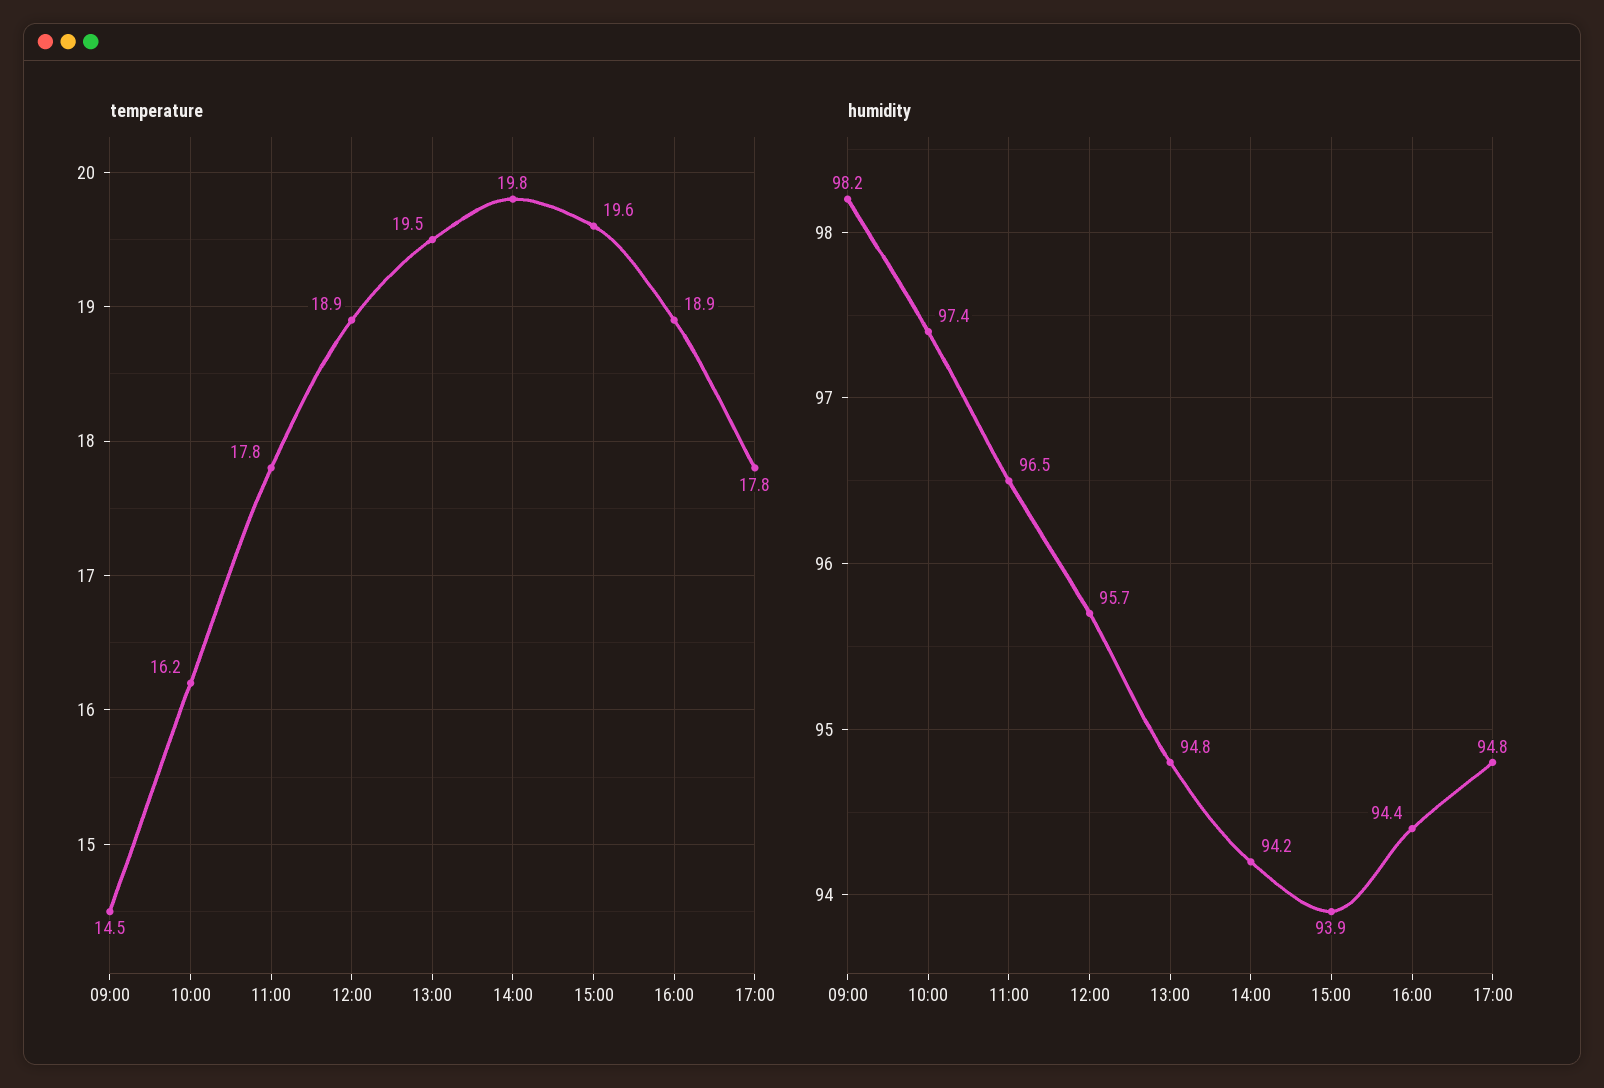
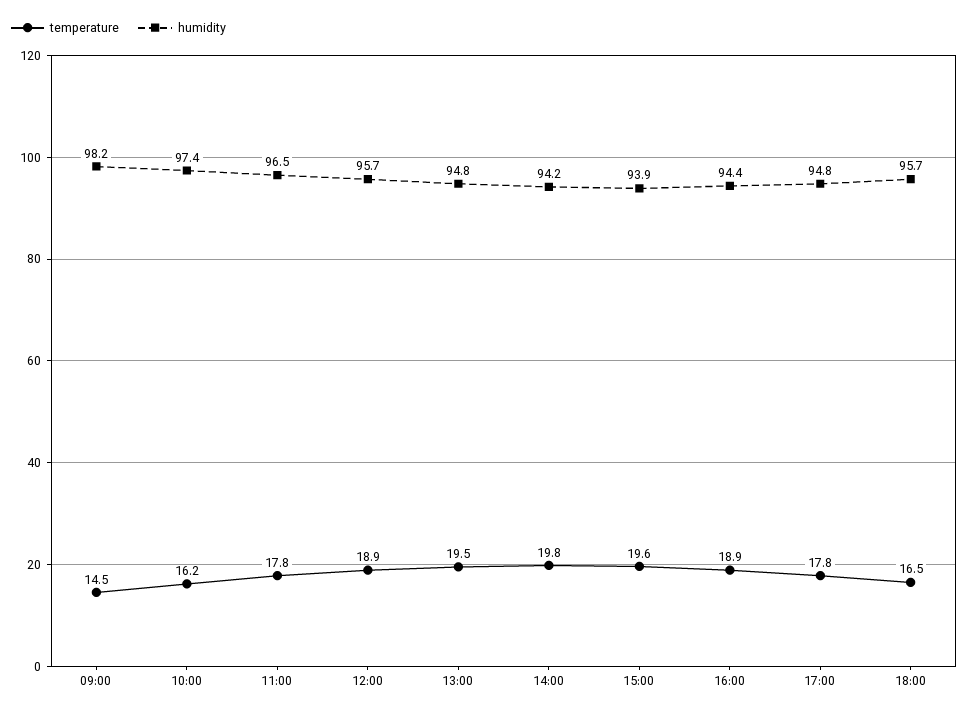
temperature, 18:00: none -> 16.5
humidity, 18:00: none -> 95.7

